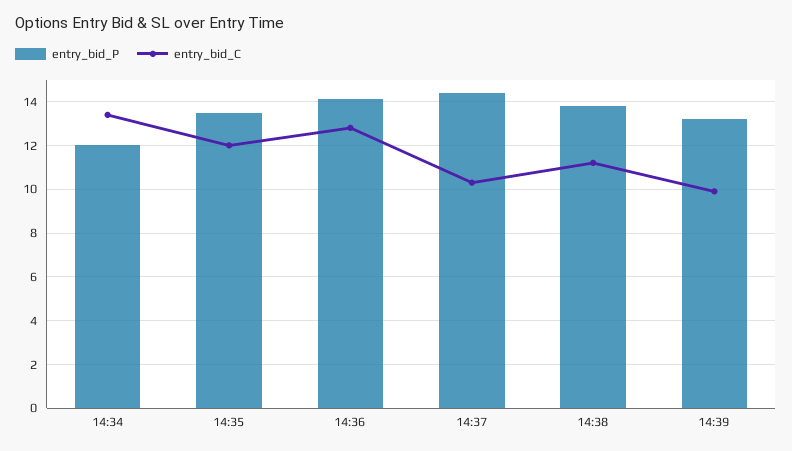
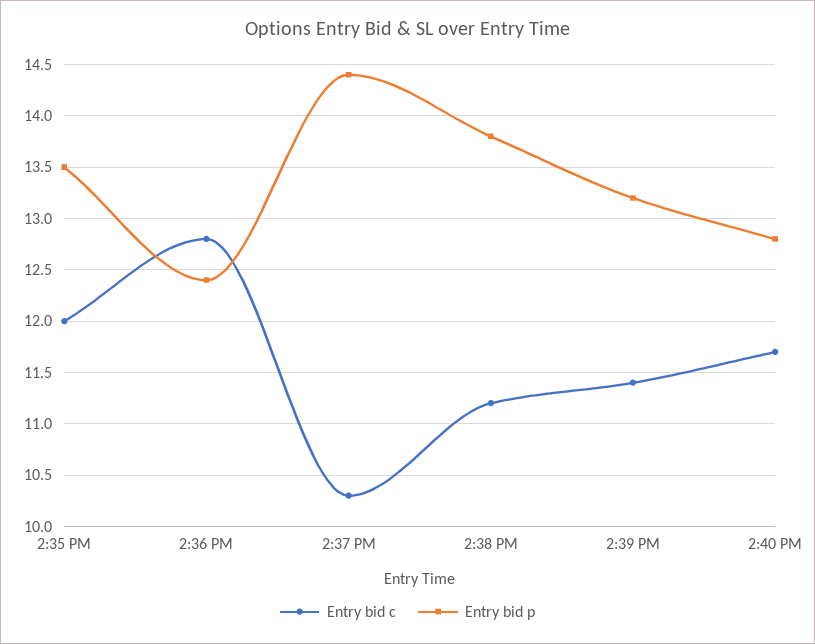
entry_bid_P, 14:34: 12 -> none
entry_bid_C, 14:34: 13.5 -> none
entry_bid_P, 14:36: 14 -> 12.4
entry_bid_C, 14:39: 10 -> 11.4
entry_bid_C, 2:40 PM: none -> 11.7
entry_bid_P, 2:40 PM: none -> 12.8

